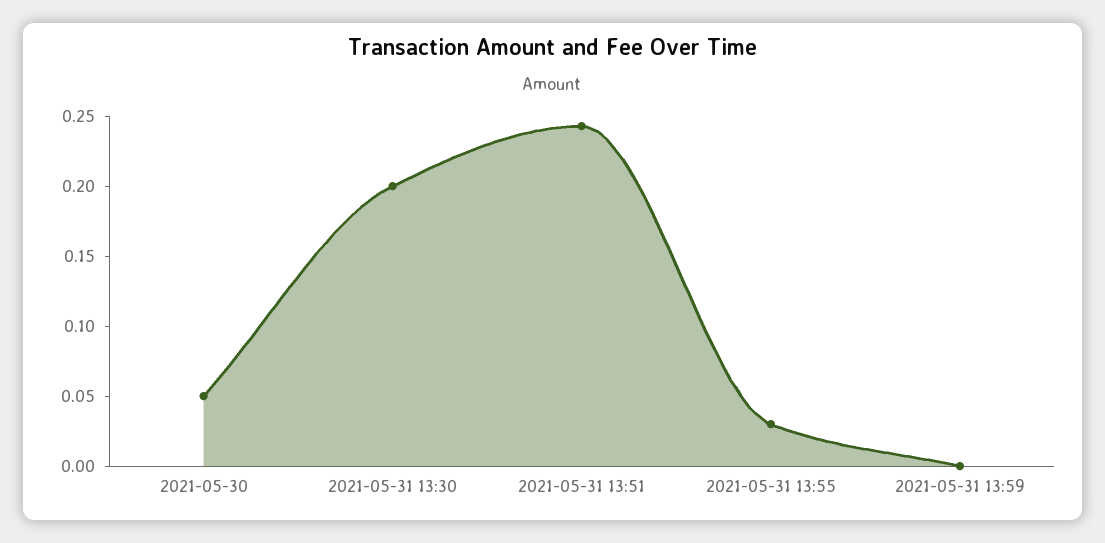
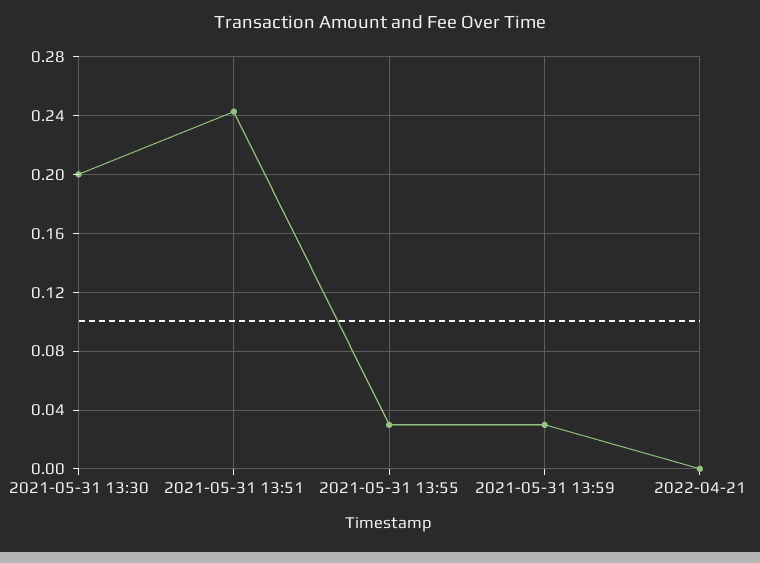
2021-05-30: 0.05 -> none
2021-05-31 13:59: 0 -> 0.03
2022-04-21: none -> 0

